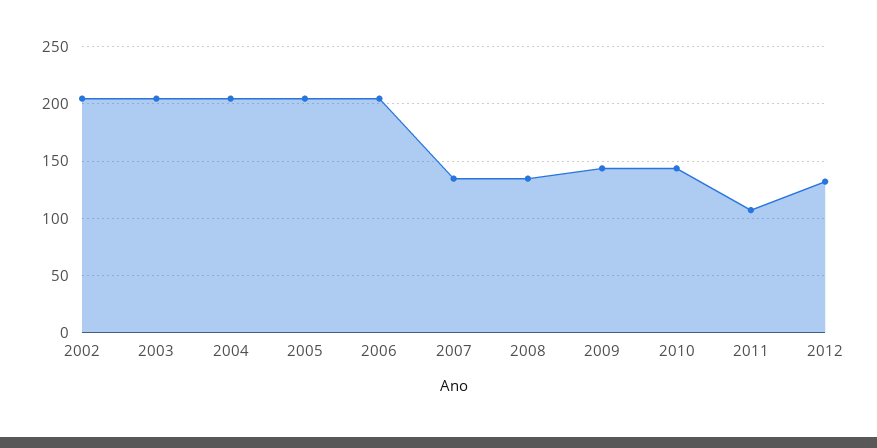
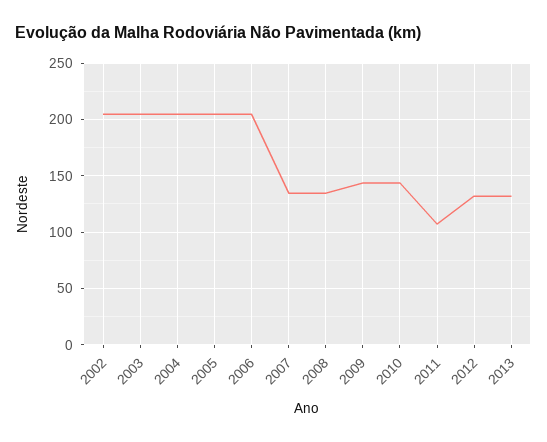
2013: none -> 130

